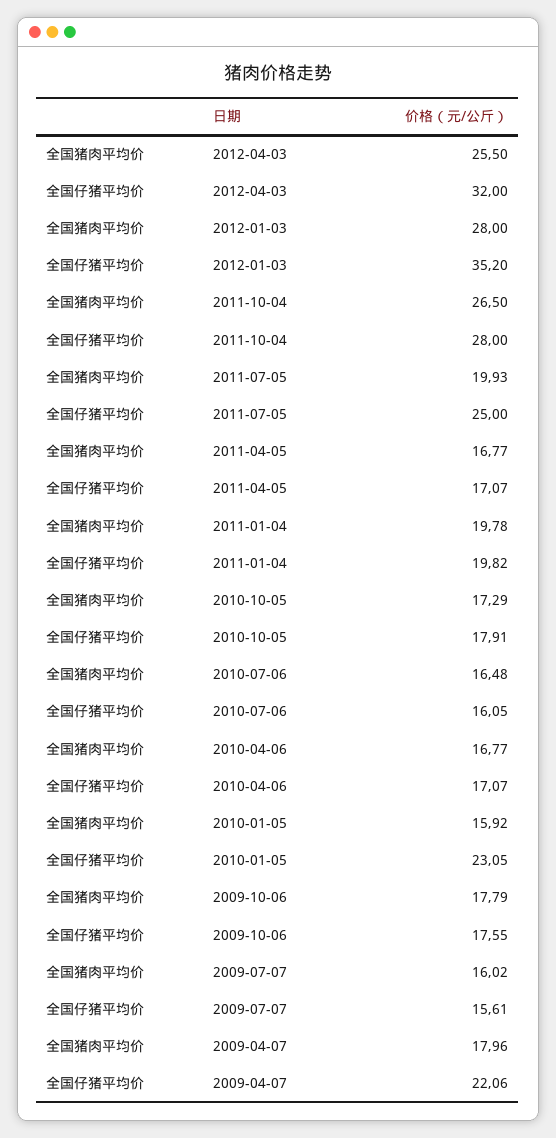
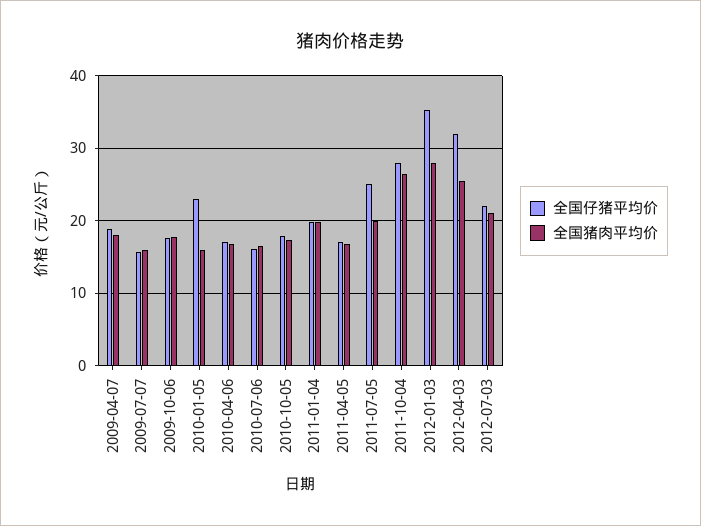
全国仔猪平均价, 2009-04-07: 22.06 -> 19
全国仔猪平均价, 2012-07-03: none -> 22
全国猪肉平均价, 2012-07-03: none -> 21

